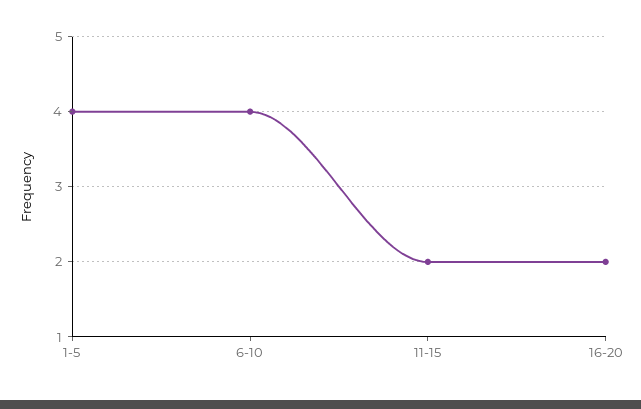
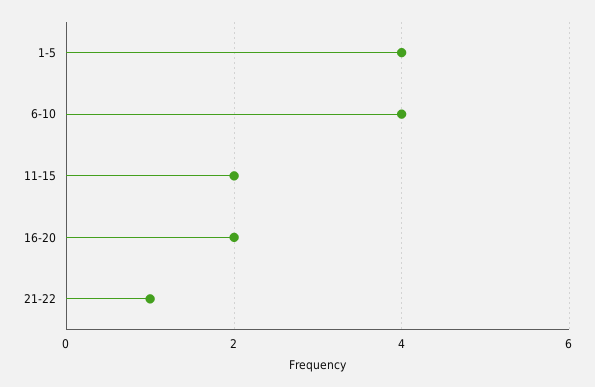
21-22: none -> 1

